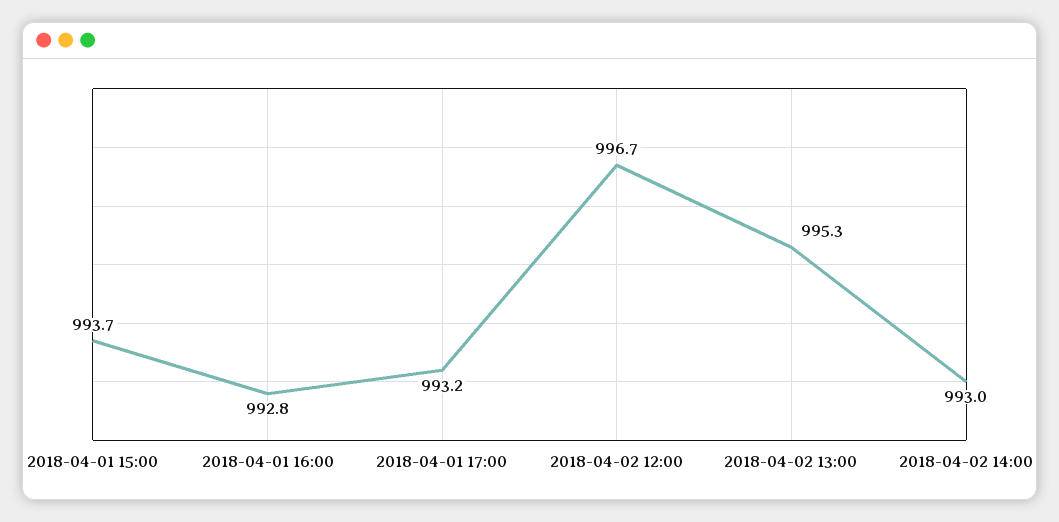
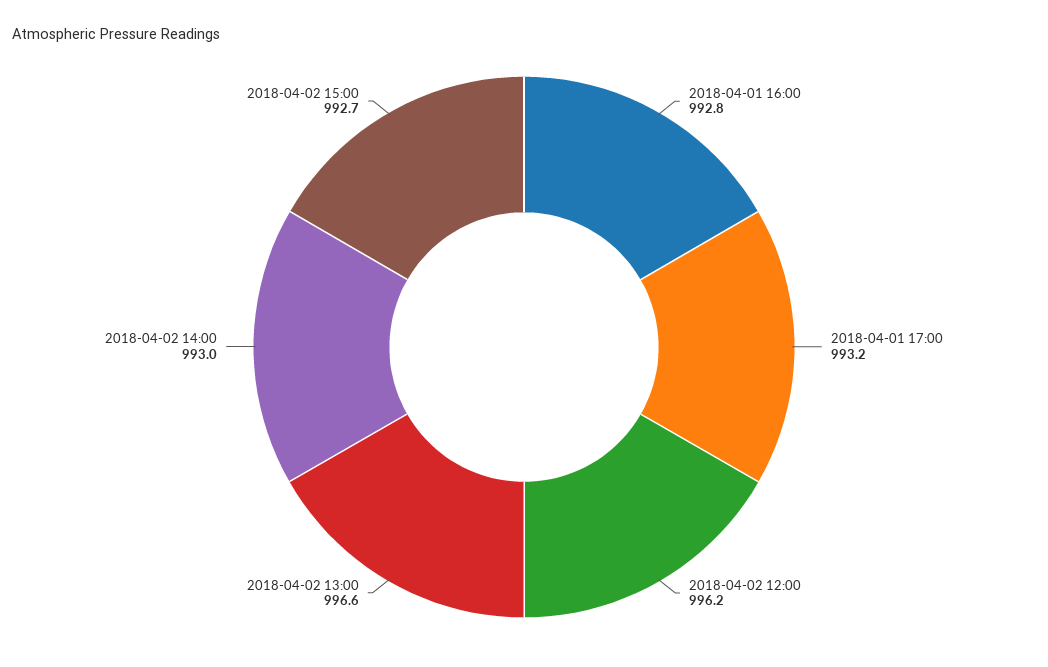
2018-04-01 15:00: 993.7 -> none
2018-04-02 12:00: 996.7 -> 996.2
2018-04-02 13:00: 995.3 -> 996.6
2018-04-02 15:00: none -> 992.7

